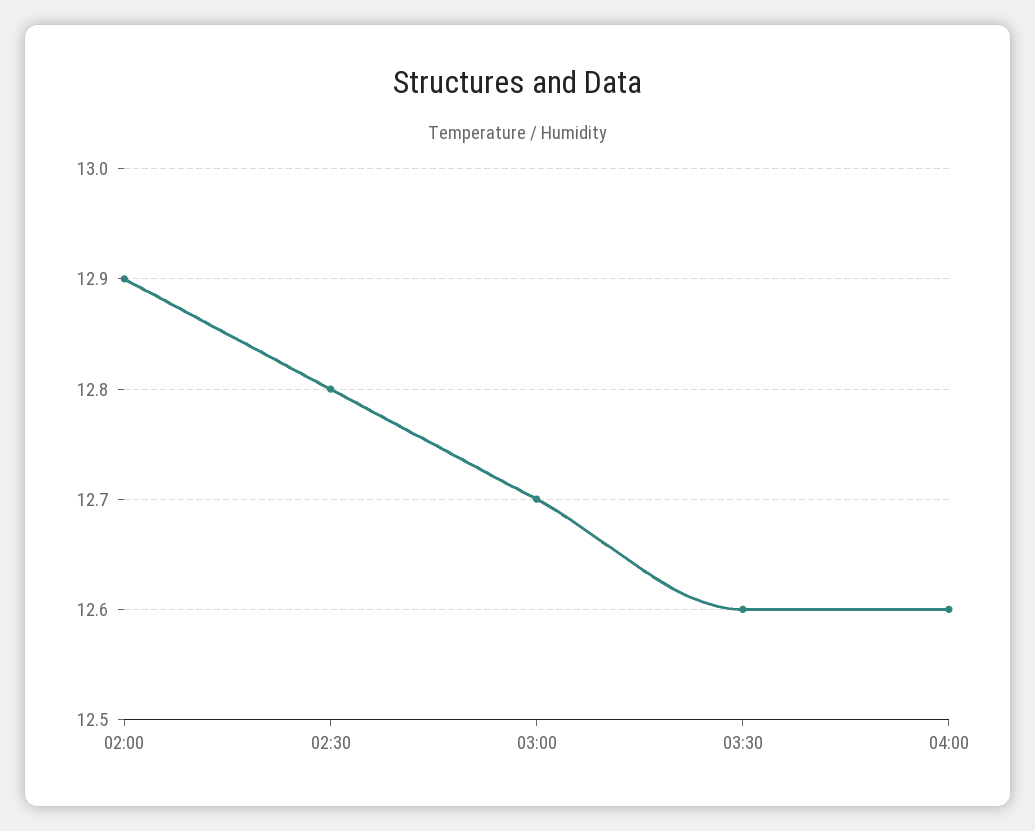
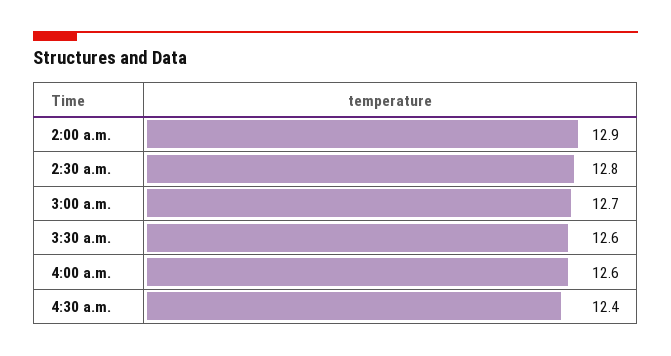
4:30 a.m.: none -> 12.4

